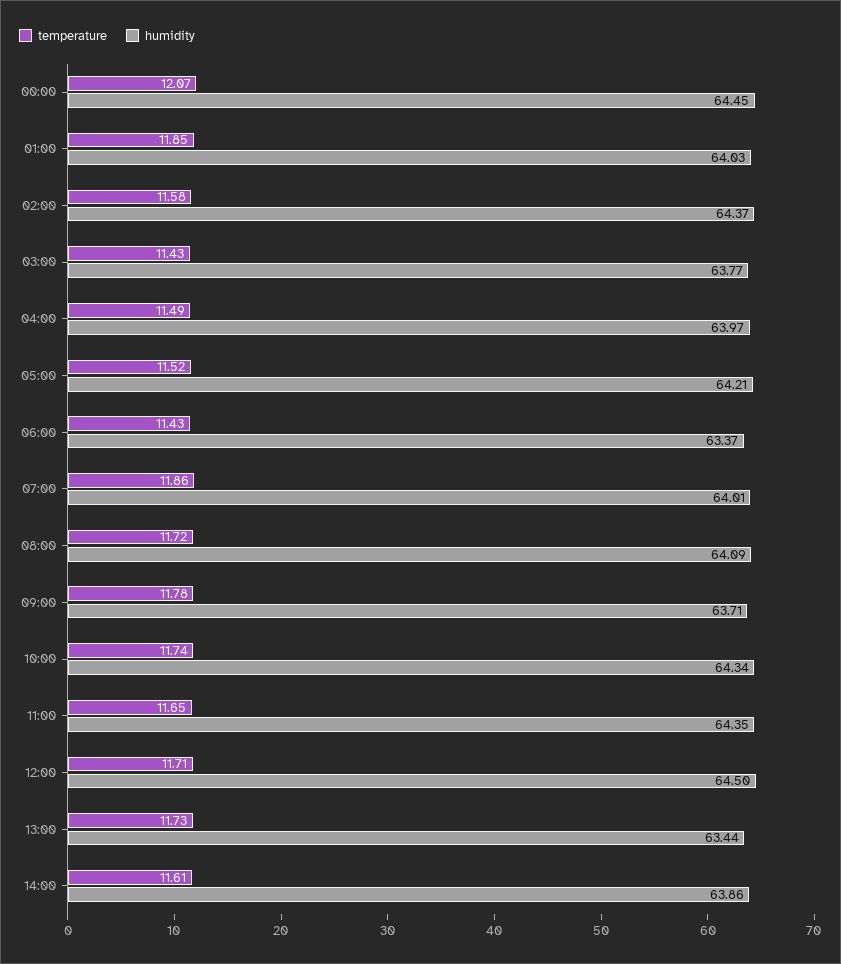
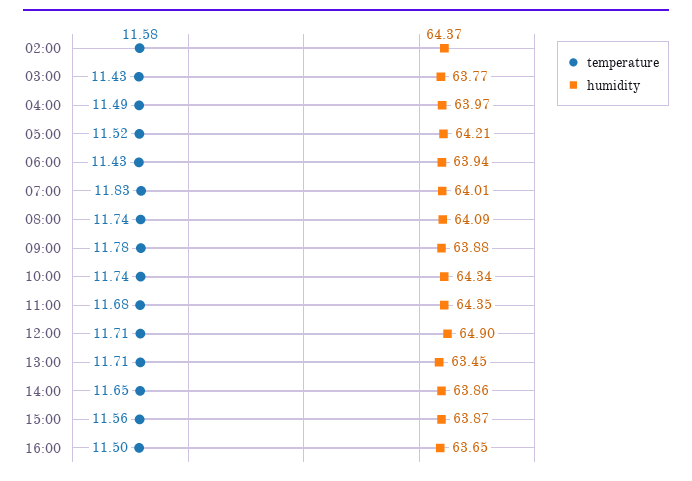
temperature, 00:00: 12.07 -> none
humidity, 00:00: 64.45 -> none
temperature, 01:00: 11.85 -> none
humidity, 01:00: 64.03 -> none
humidity, 06:00: 63.37 -> 63.94
temperature, 07:00: 11.86 -> 11.83
temperature, 08:00: 11.72 -> 11.74
humidity, 09:00: 63.71 -> 63.88
temperature, 11:00: 11.65 -> 11.68
humidity, 12:00: 64.5 -> 64.9
temperature, 13:00: 11.73 -> 11.71
humidity, 13:00: 63.44 -> 63.45
temperature, 14:00: 11.61 -> 11.65
temperature, 15:00: none -> 11.56
humidity, 15:00: none -> 63.87
temperature, 16:00: none -> 11.5
humidity, 16:00: none -> 63.65

